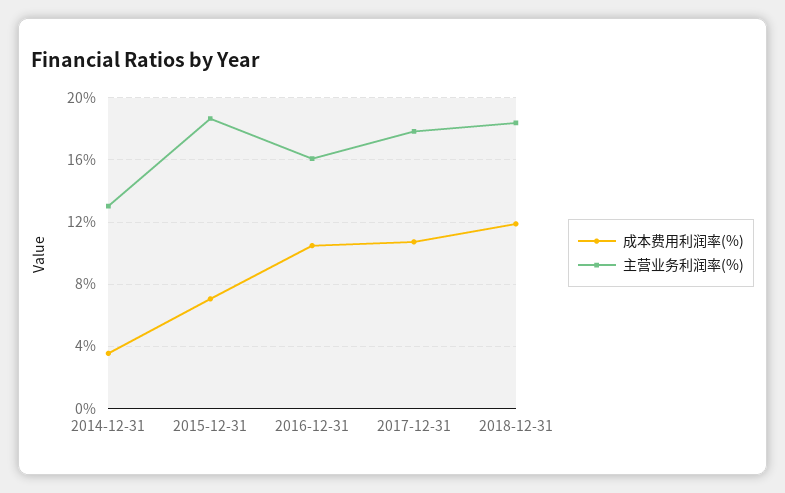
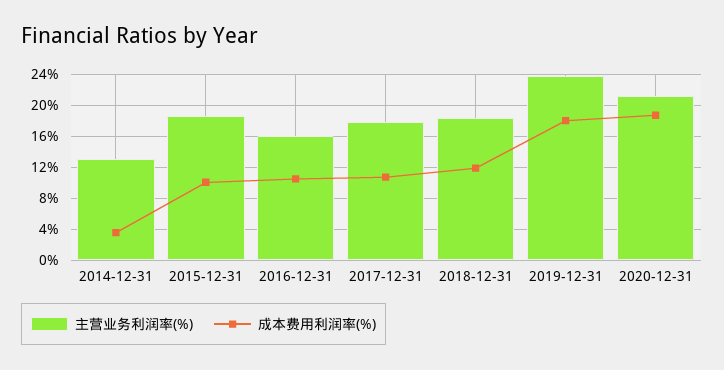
成本费用利润率(%), 2015-12-31: 7 -> 10
主营业务利润率(%), 2019-12-31: none -> 24
成本费用利润率(%), 2019-12-31: none -> 18
主营业务利润率(%), 2020-12-31: none -> 21
成本费用利润率(%), 2020-12-31: none -> 19

